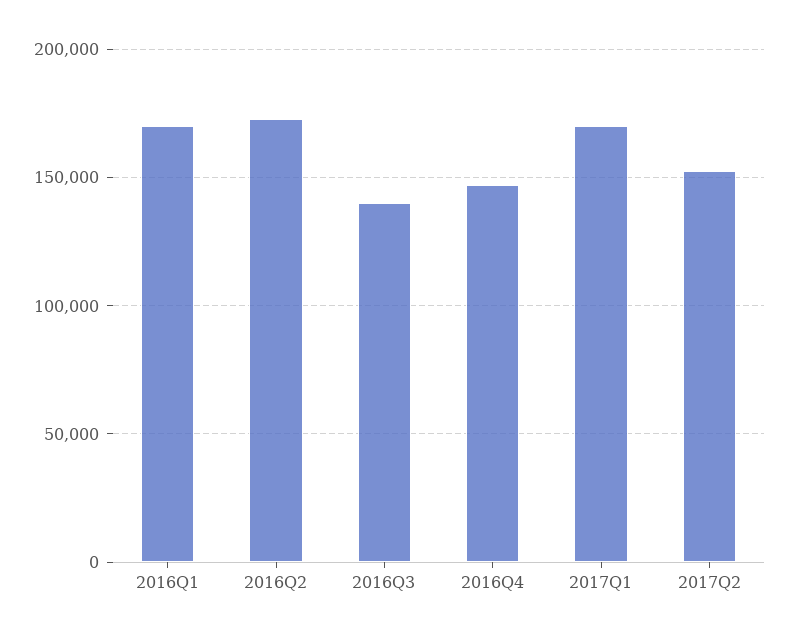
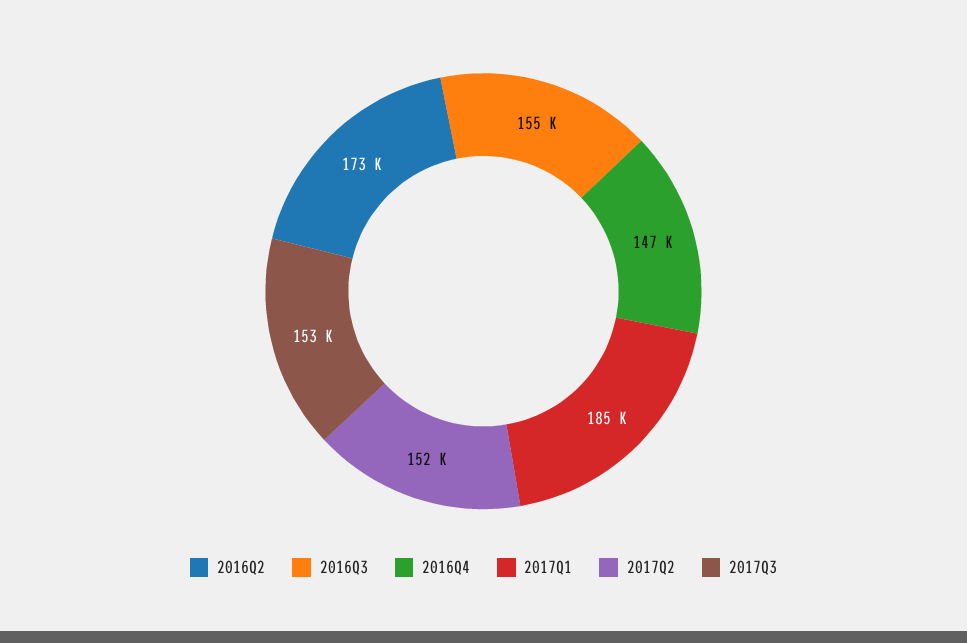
2016Q1: 170000 -> none
2016Q3: 140000 -> 155000
2017Q1: 170000 -> 185000
2017Q3: none -> 153000

